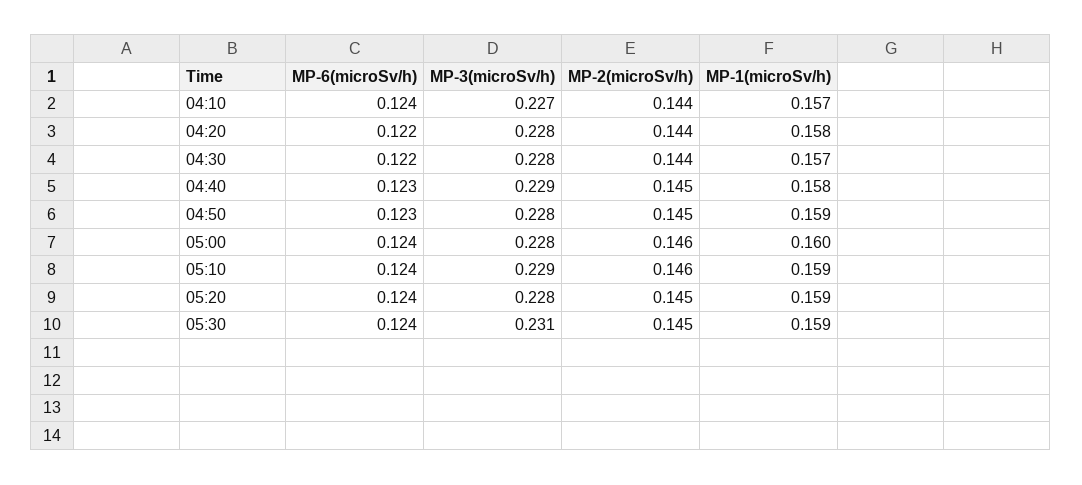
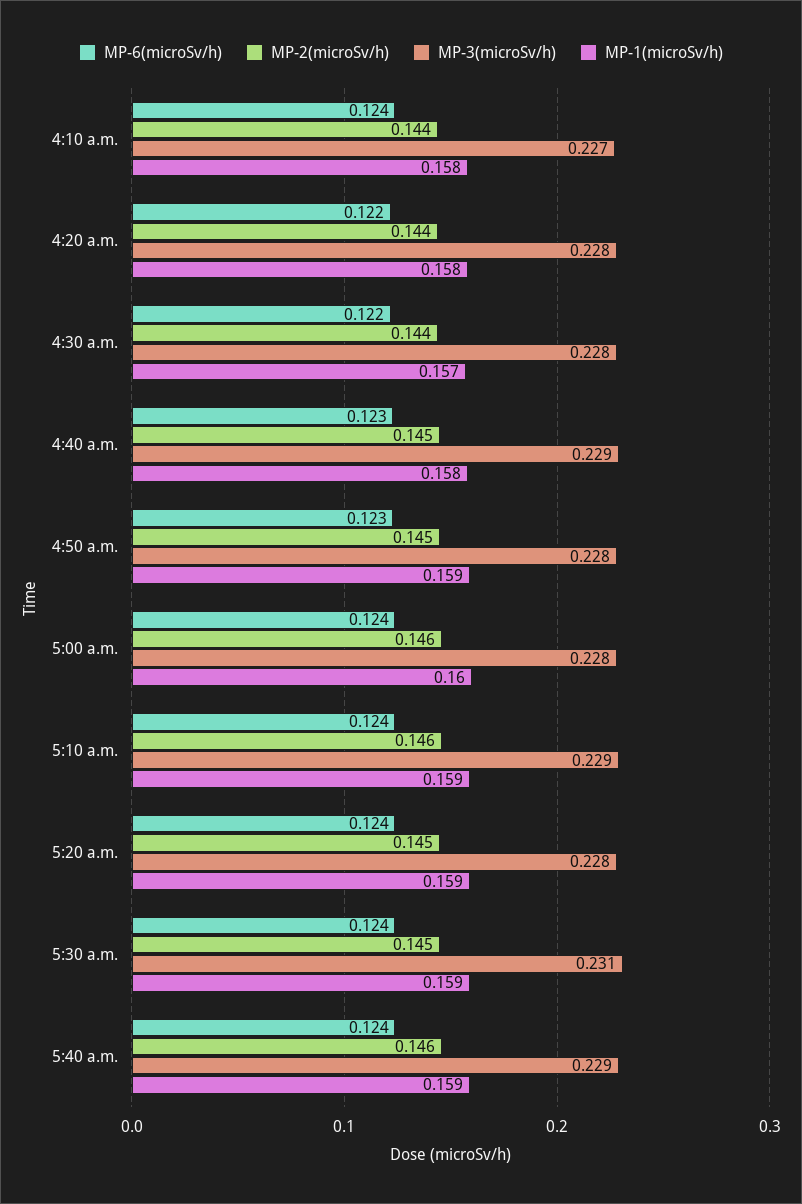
MP-1(microSv/h), 04:10: 0.157 -> 0.158
MP-6(microSv/h), 5:40 a.m.: none -> 0.124
MP-2(microSv/h), 5:40 a.m.: none -> 0.146
MP-3(microSv/h), 5:40 a.m.: none -> 0.229
MP-1(microSv/h), 5:40 a.m.: none -> 0.159

